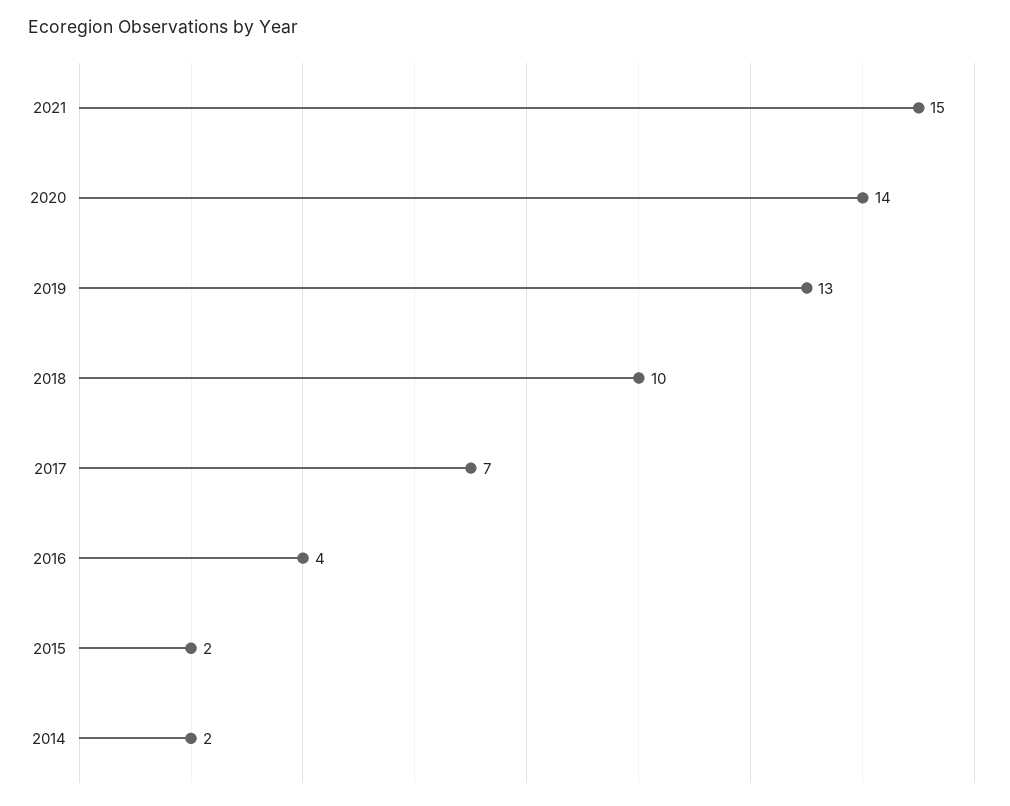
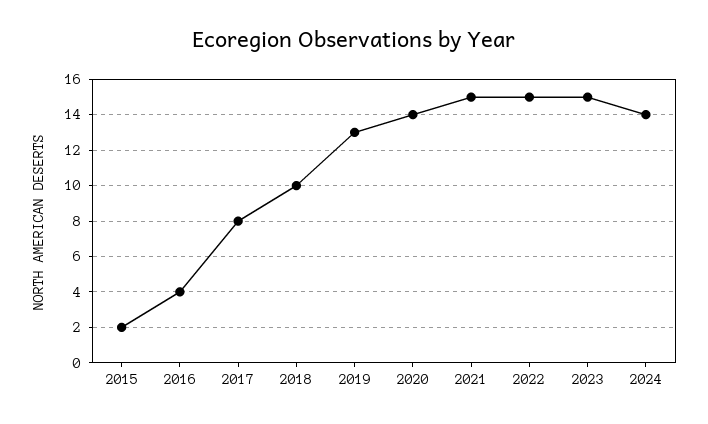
2017: 7 -> 8
2014: 2 -> none
2022: none -> 15
2023: none -> 15
2024: none -> 14

